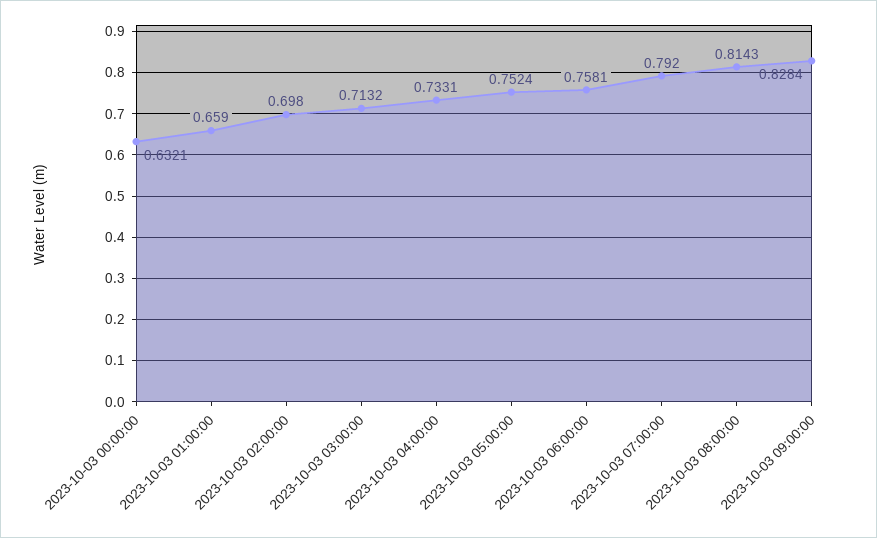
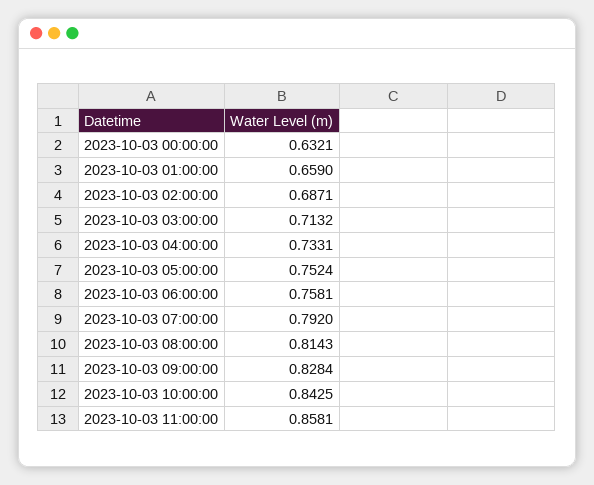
2023-10-03 02:00:00: 0.698 -> 0.6871
2023-10-03 10:00:00: none -> 0.8425
2023-10-03 11:00:00: none -> 0.8581

